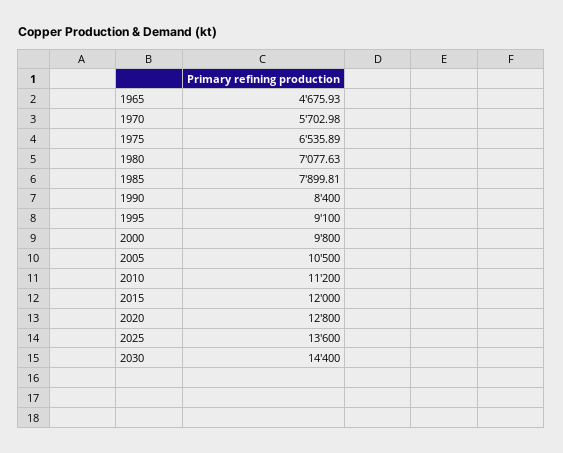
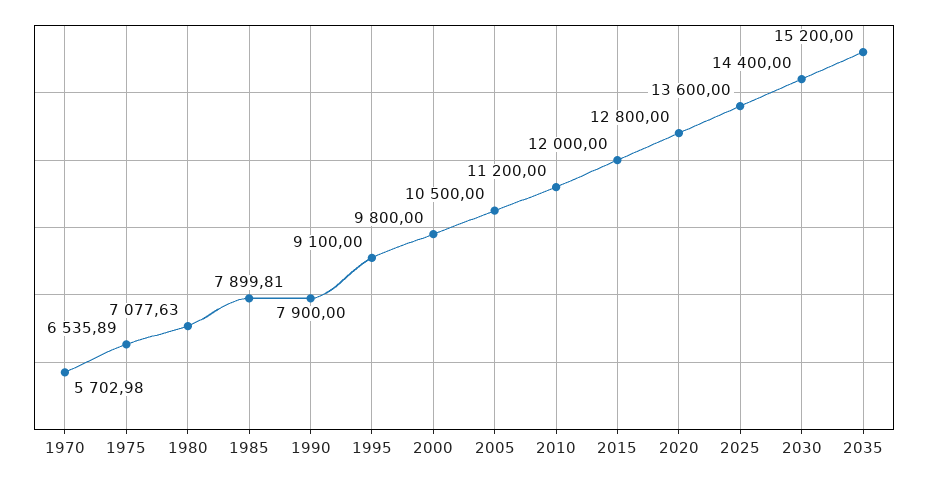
1965: 4675.93 -> none
1990: 8400 -> 7900
2035: none -> 15200

